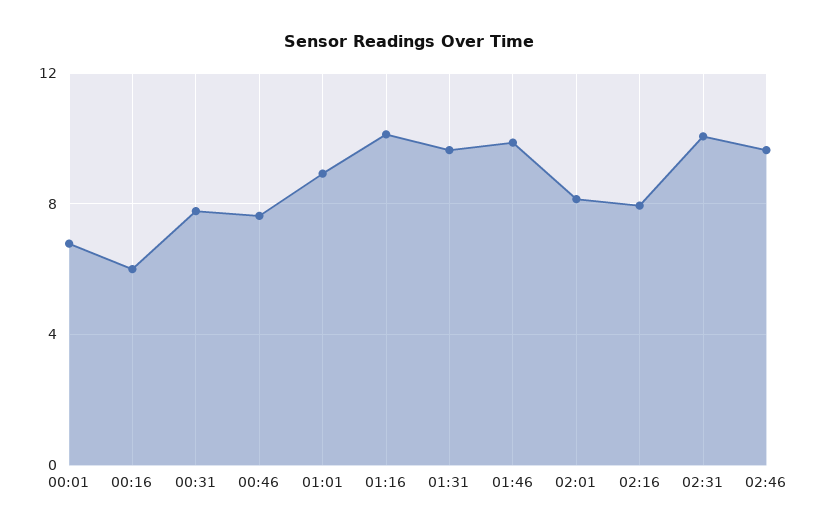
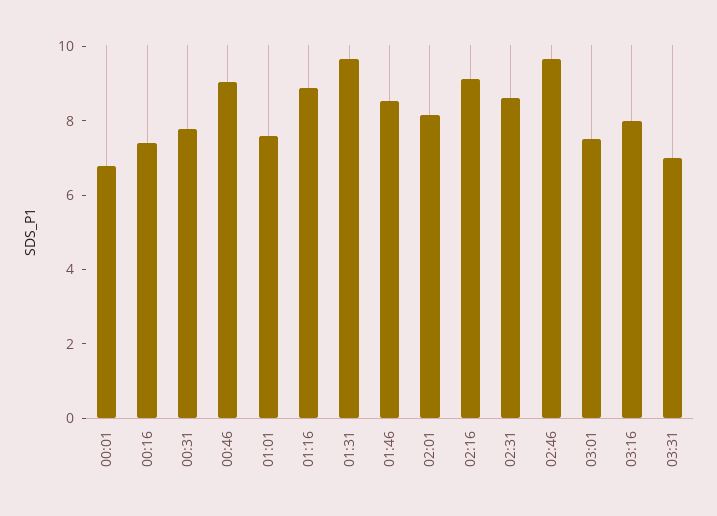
00:16: 6 -> 7.5
00:46: 7.5 -> 9
01:01: 9 -> 7.5
01:16: 10 -> 9
01:46: 10 -> 8.5
02:16: 8 -> 9
02:31: 10 -> 8.5
03:01: none -> 7.5
03:16: none -> 8
03:31: none -> 7

